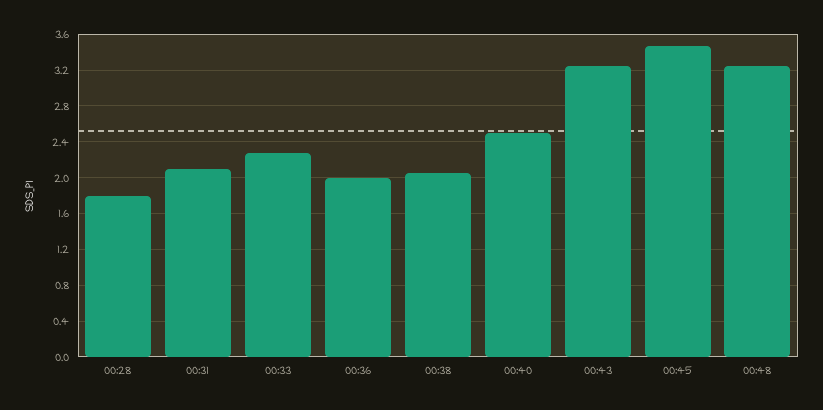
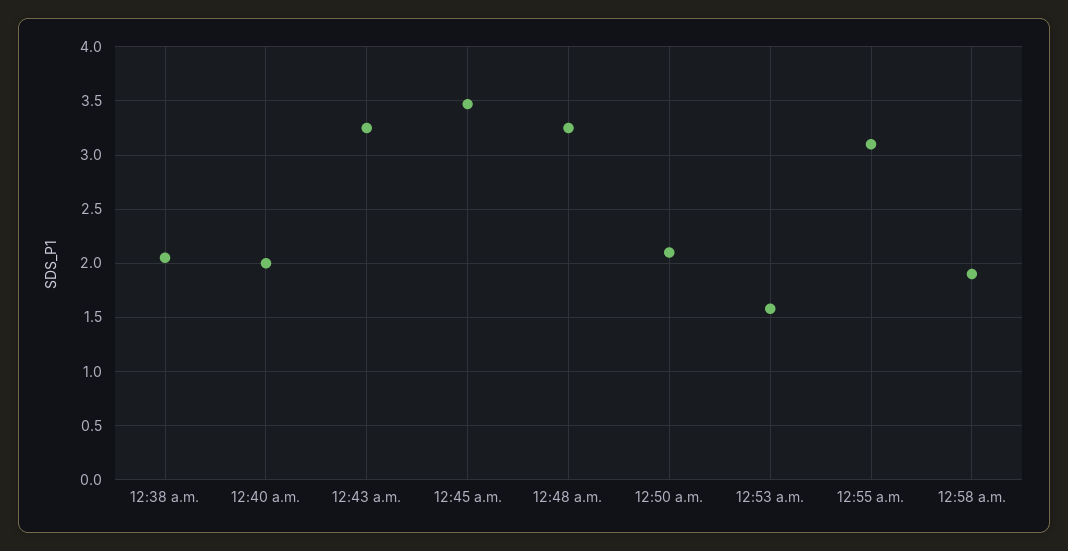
00:28: 1.8 -> none
00:31: 2.1 -> none
00:33: 2.3 -> none
00:36: 2 -> none
00:40: 2.5 -> 2
12:50 a.m.: none -> 2.1
12:53 a.m.: none -> 1.6
12:55 a.m.: none -> 3.1
12:58 a.m.: none -> 1.9

